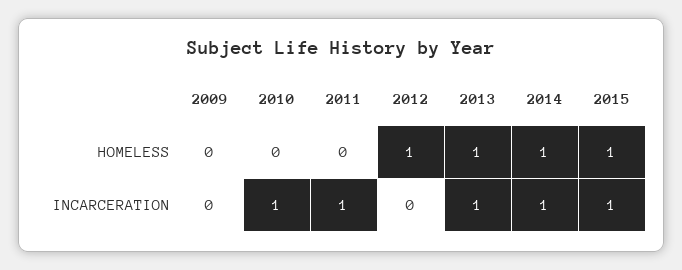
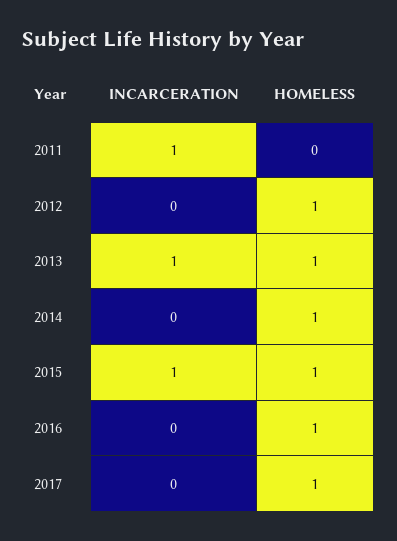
2009, HOMELESS: 0 -> none
2010, HOMELESS: 0 -> none
2009, INCARCERATION: 0 -> none
2010, INCARCERATION: 1 -> none
2014, INCARCERATION: 1 -> 0
2016, INCARCERATION: none -> 0
2016, HOMELESS: none -> 1
2017, INCARCERATION: none -> 0
2017, HOMELESS: none -> 1

